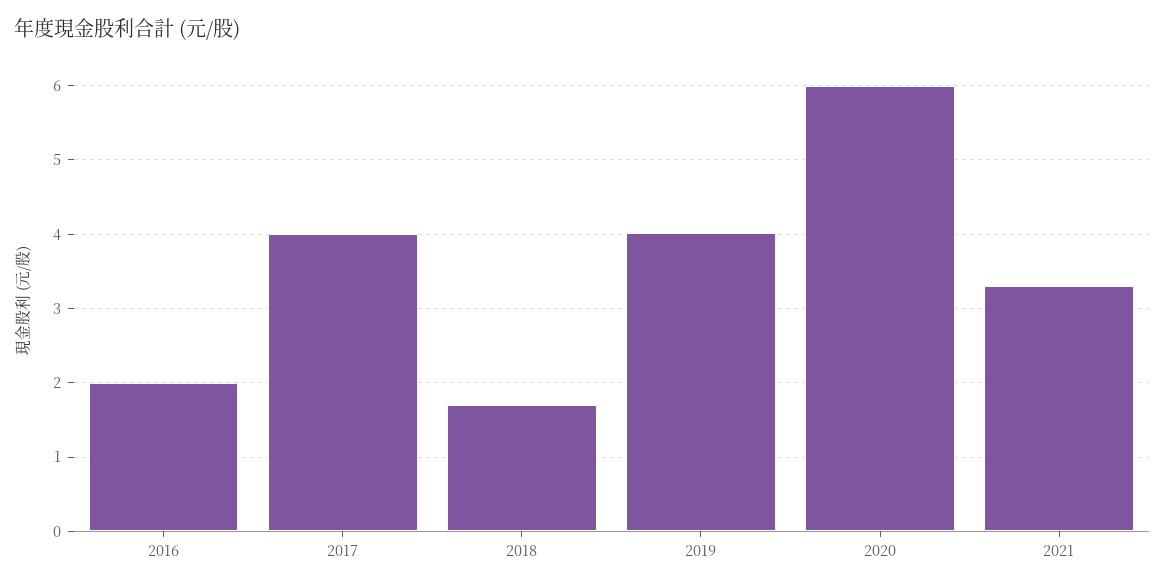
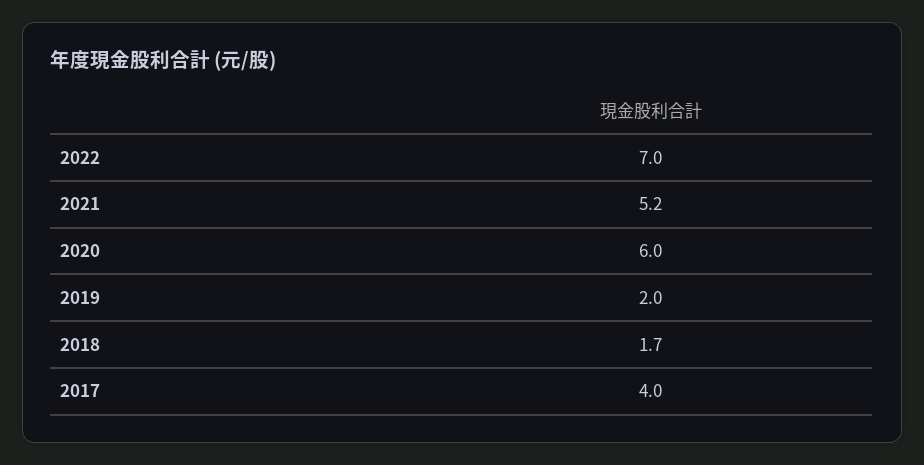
2016: 2 -> none
2019: 4 -> 2
2021: 3.3 -> 5.2
2022: none -> 7

